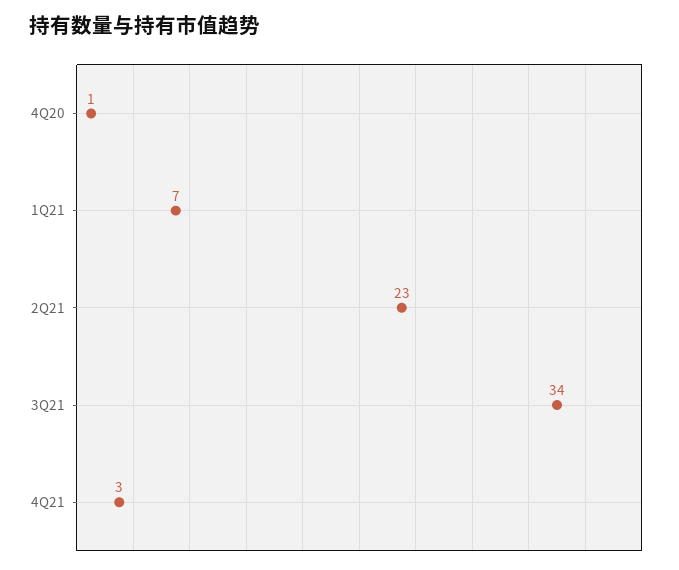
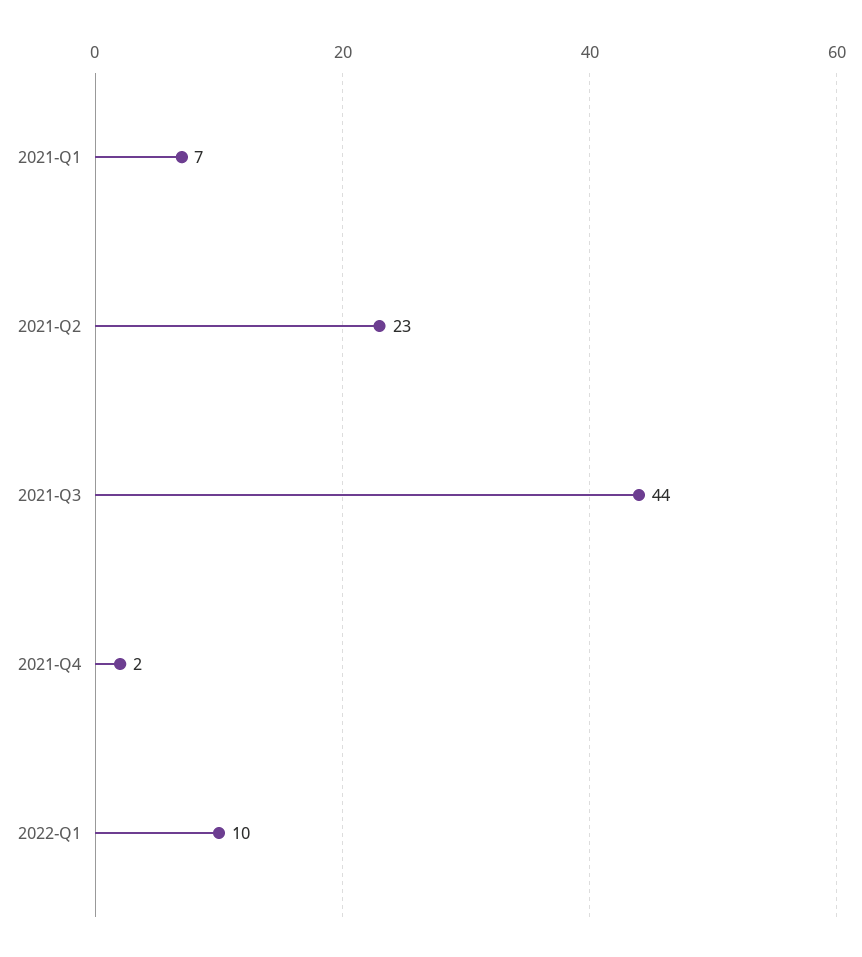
4Q20: 1 -> none
3Q21: 34 -> 44
4Q21: 3 -> 2
2022-Q1: none -> 10

